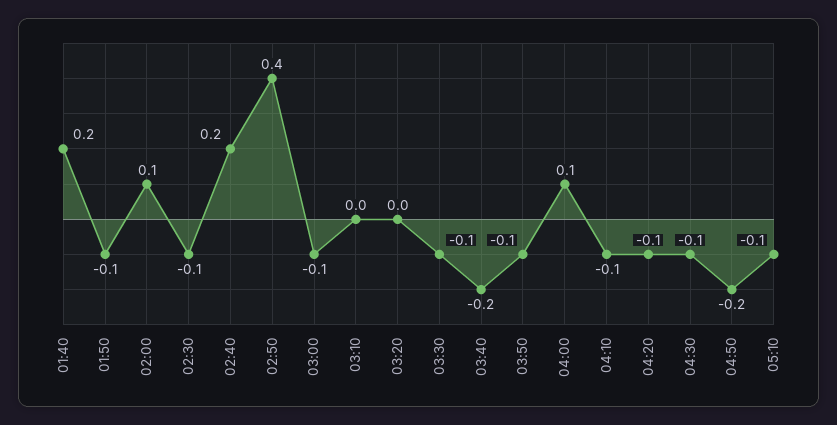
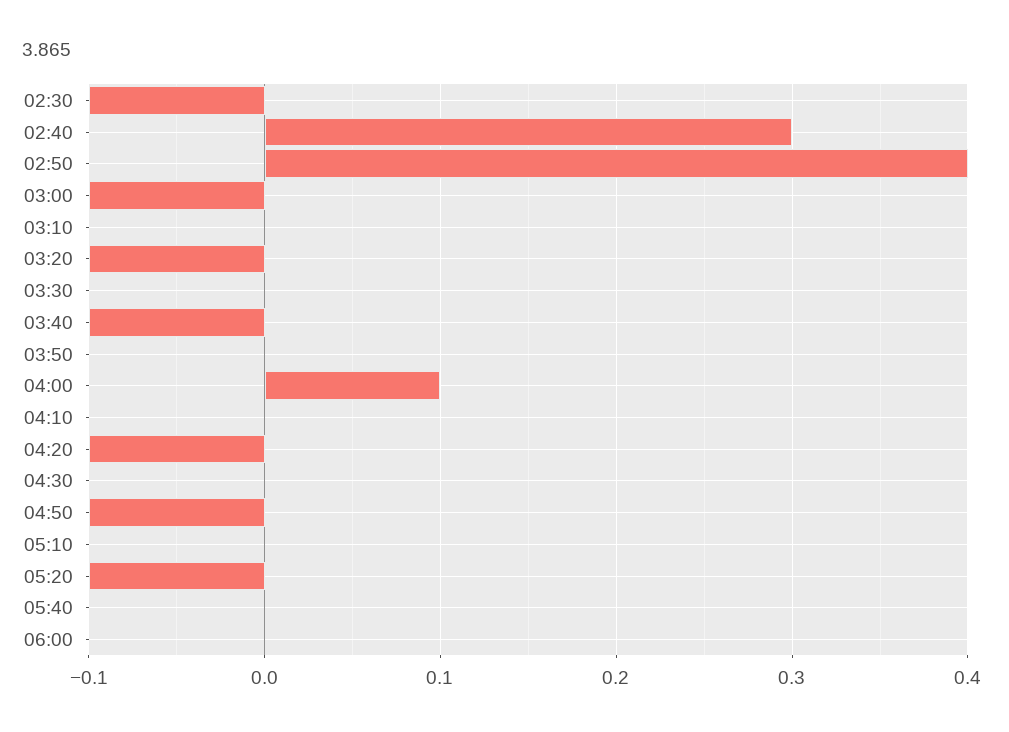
01:40: 0.2 -> none
01:50: -0.1 -> none
02:00: 0.1 -> none
02:40: 0.2 -> 0.3
03:20: 0 -> -0.1
03:30: -0.1 -> 0
03:40: -0.2 -> -0.1
03:50: -0.1 -> 0
04:10: -0.1 -> 0
04:30: -0.1 -> 0
04:50: -0.2 -> -0.1
05:10: -0.1 -> 0
05:20: none -> -0.1
05:40: none -> 0
06:00: none -> 0

